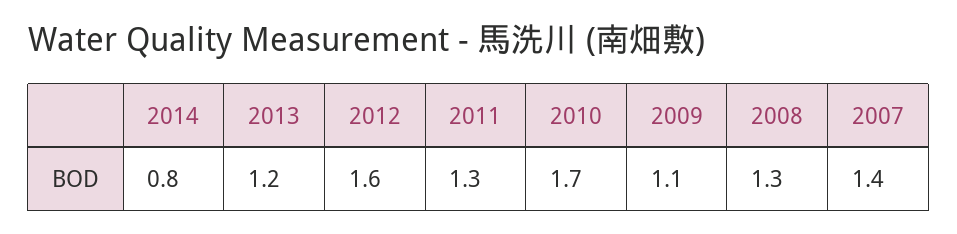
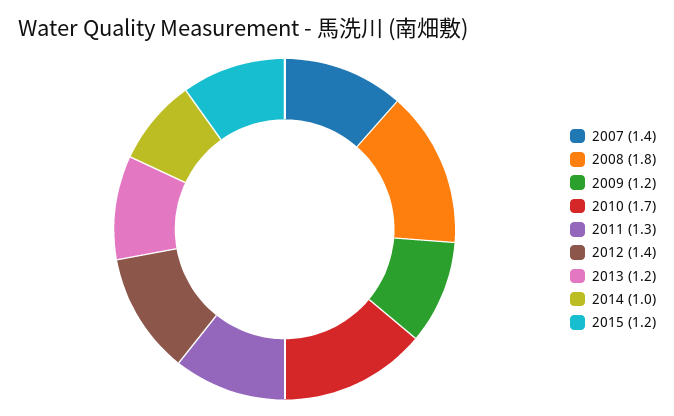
2014: 0.8 -> 1
2012: 1.6 -> 1.4
2009: 1.1 -> 1.2
2008: 1.3 -> 1.8
2015: none -> 1.2

